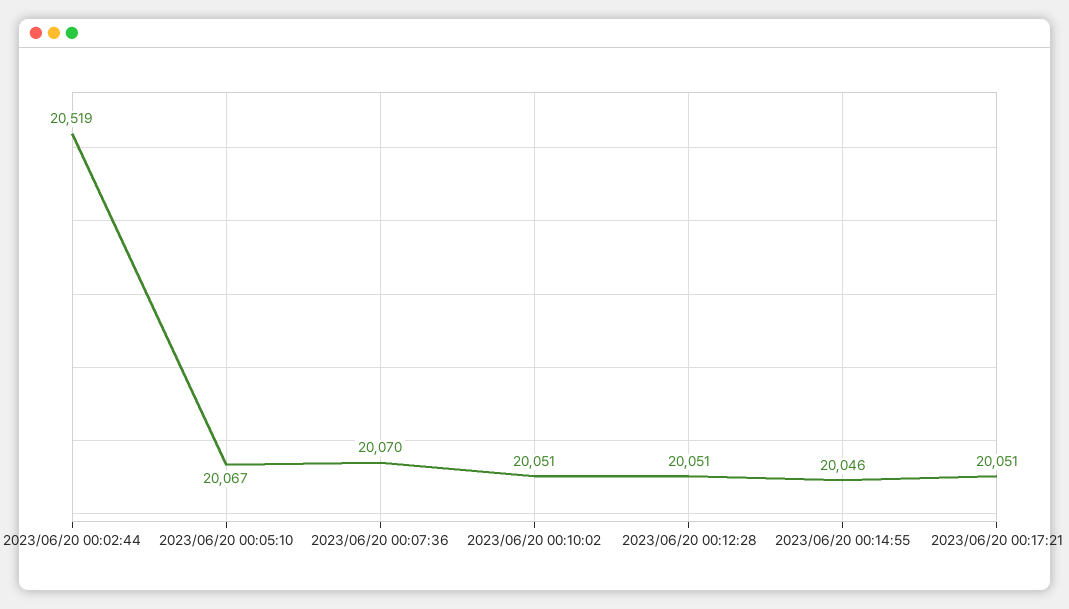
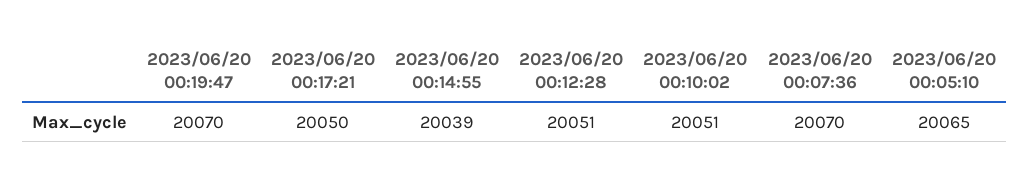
2023/06/20 00:02:44: 20519 -> none
2023/06/20 00:05:10: 20067 -> 20065
2023/06/20 00:14:55: 20046 -> 20039
2023/06/20 00:17:21: 20051 -> 20050
2023/06/20 00:19:47: none -> 20070

